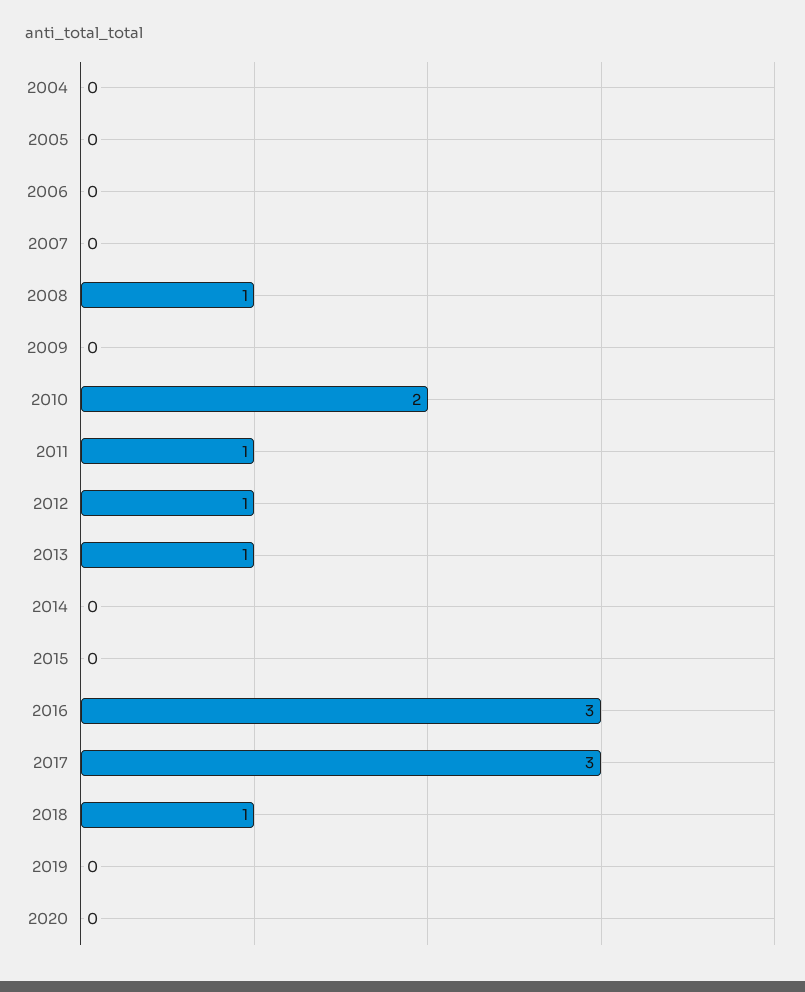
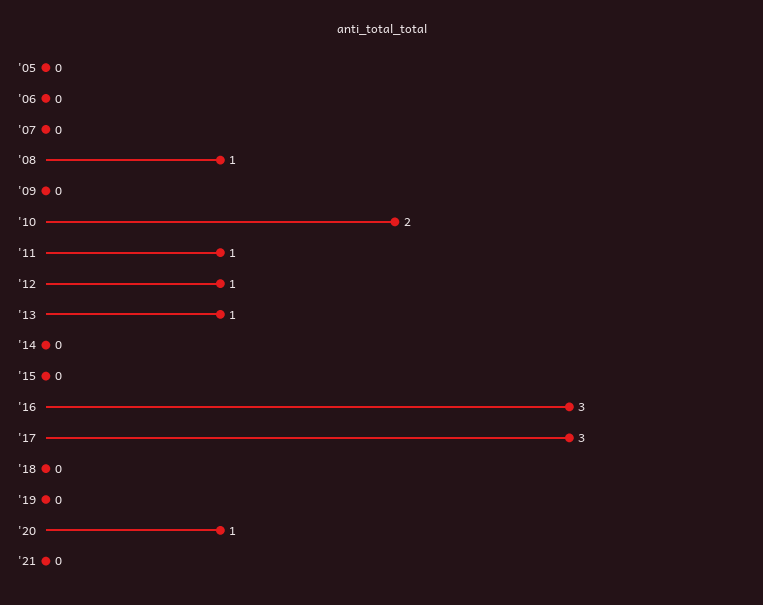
2004: 0 -> none
2018: 1 -> 0
2020: 0 -> 1
'21: none -> 0

